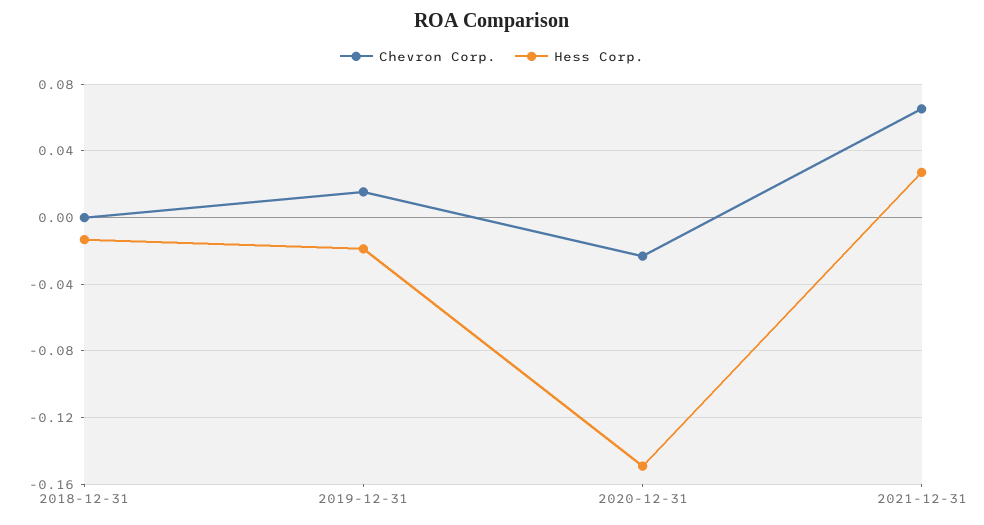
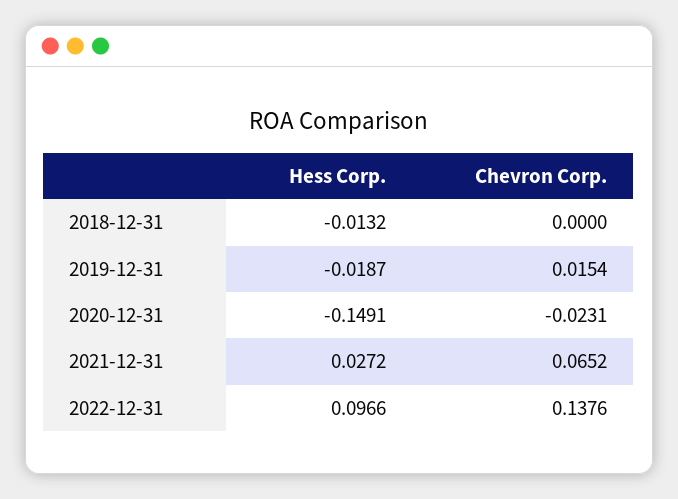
Hess Corp., 2022-12-31: none -> 0.0966
Chevron Corp., 2022-12-31: none -> 0.1376

